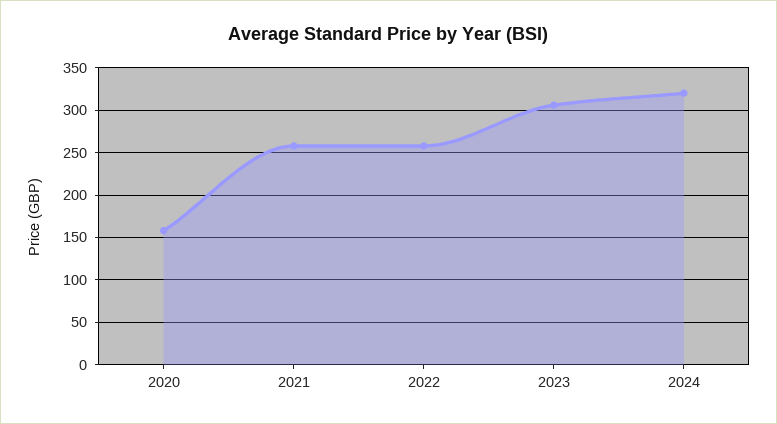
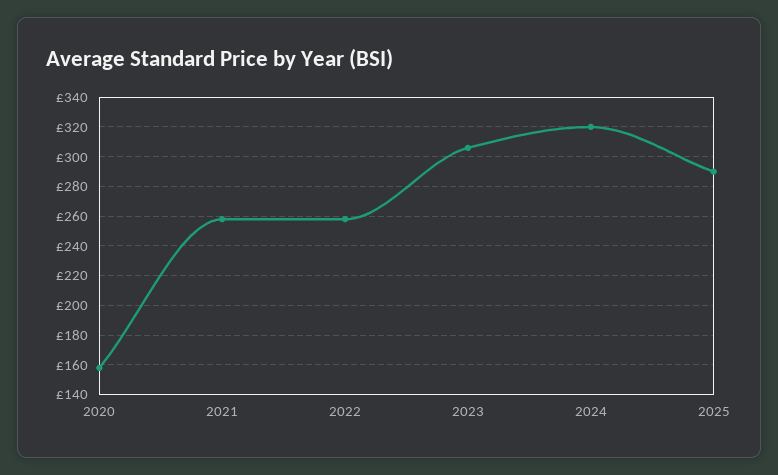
2025: none -> 290

